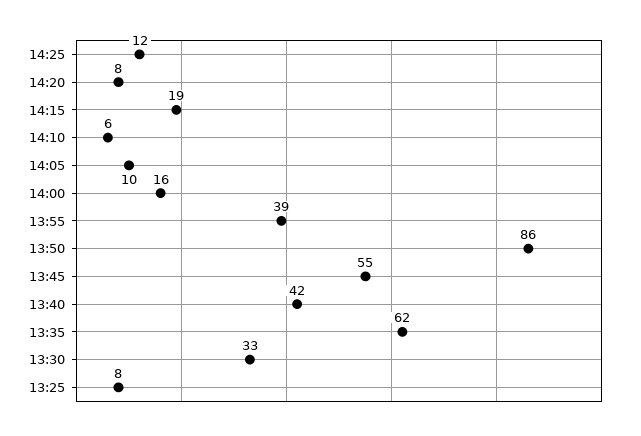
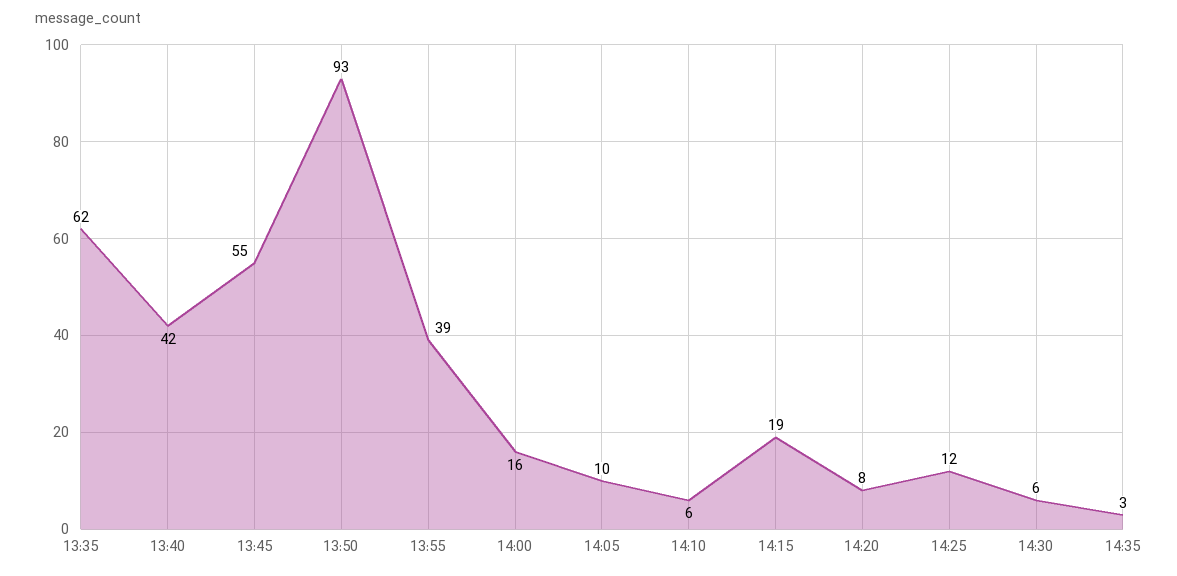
13:50: 86 -> 93
13:30: 33 -> none
13:25: 8 -> none
14:30: none -> 6
14:35: none -> 3

